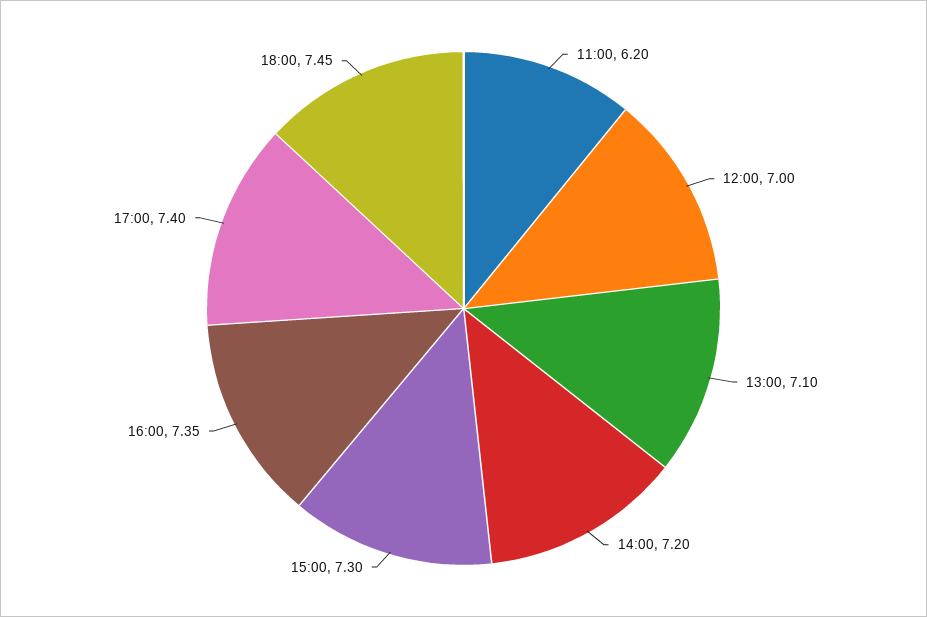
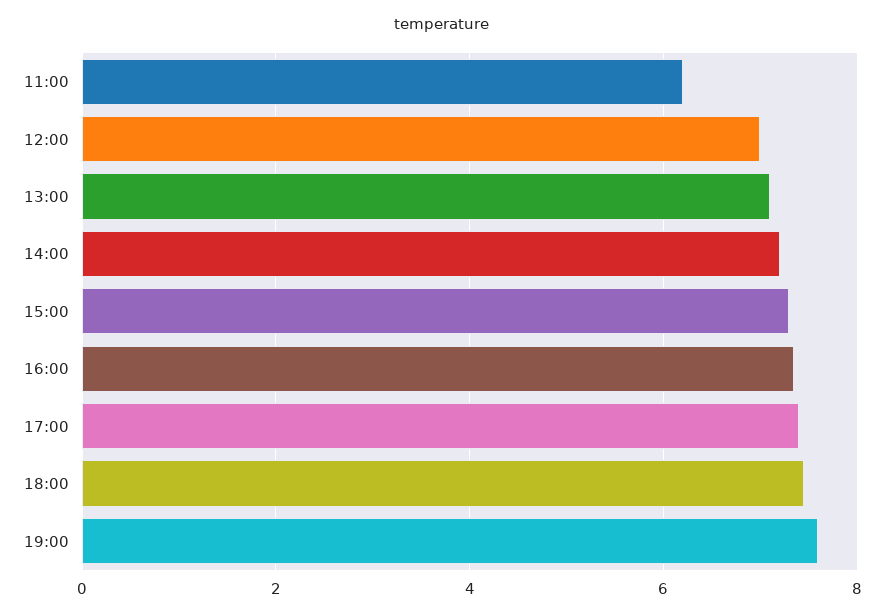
19:00: none -> 7.6

